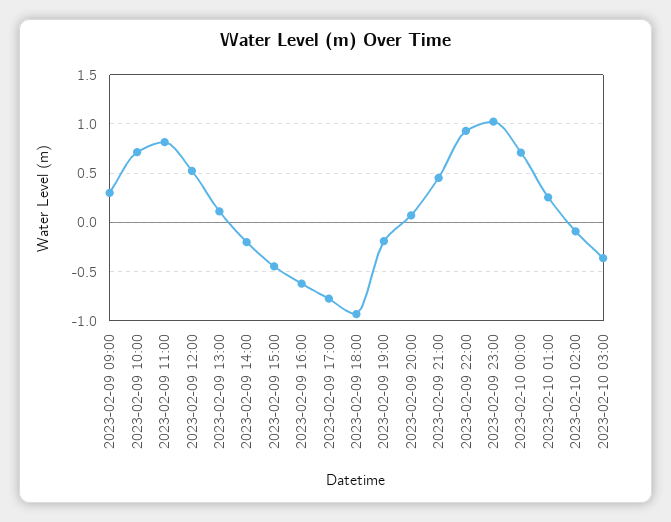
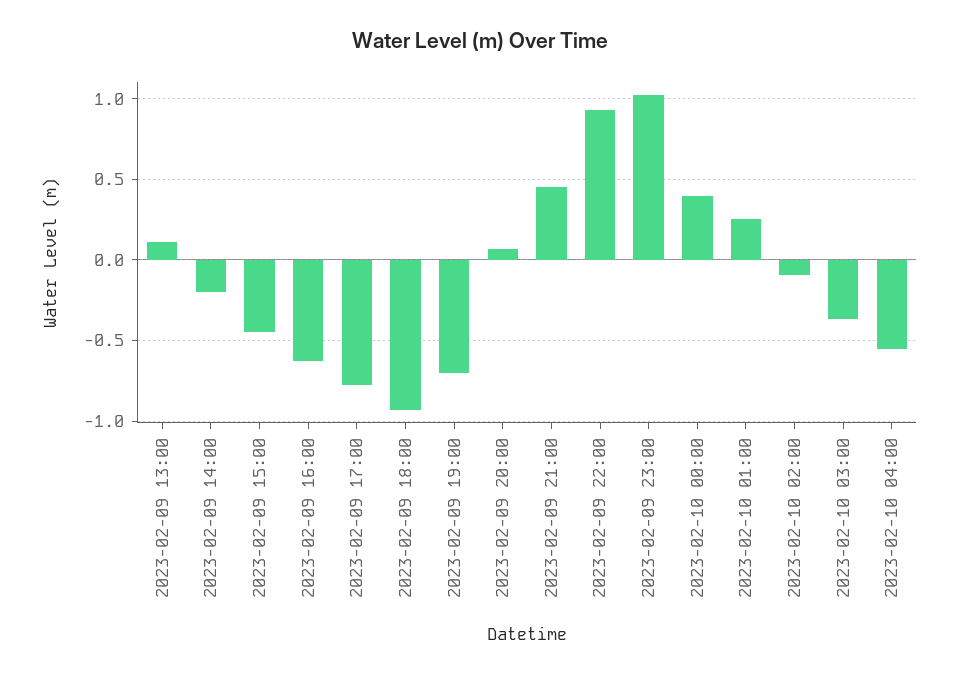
2023-02-09 09:00: 0.3 -> none
2023-02-09 10:00: 0.7 -> none
2023-02-09 11:00: 0.8 -> none
2023-02-09 12:00: 0.5 -> none
2023-02-09 19:00: -0.2 -> -0.7
2023-02-10 00:00: 0.7 -> 0.4
2023-02-10 04:00: none -> -0.55

